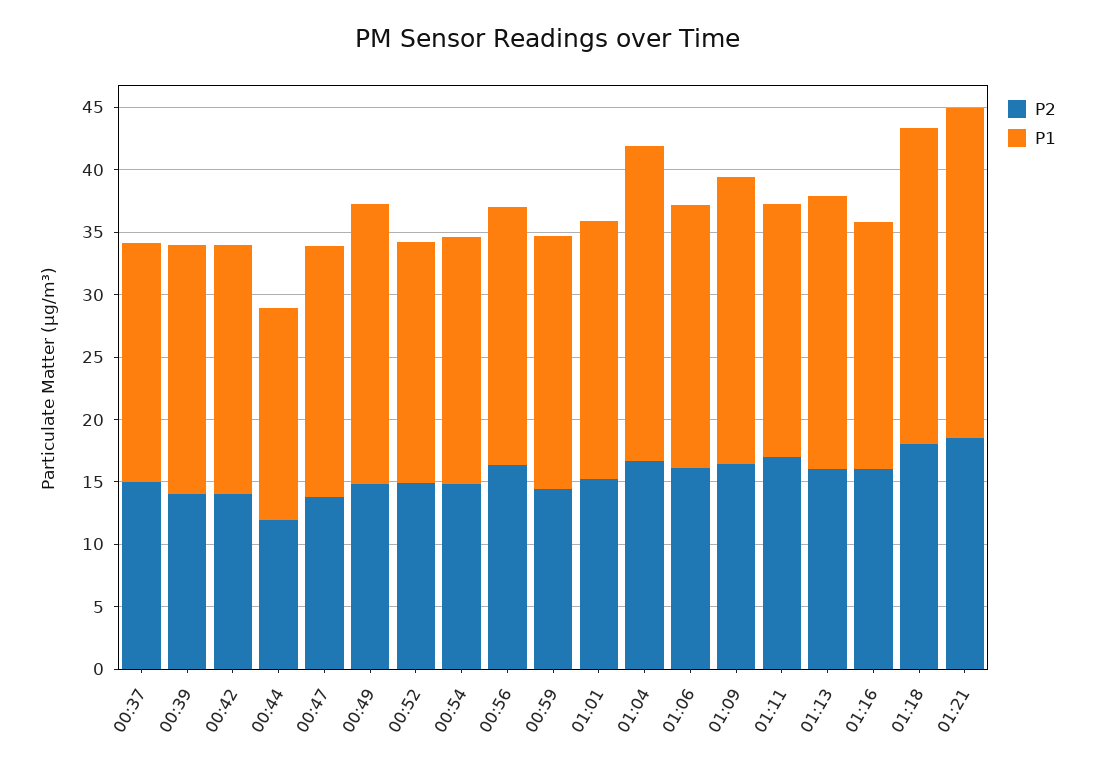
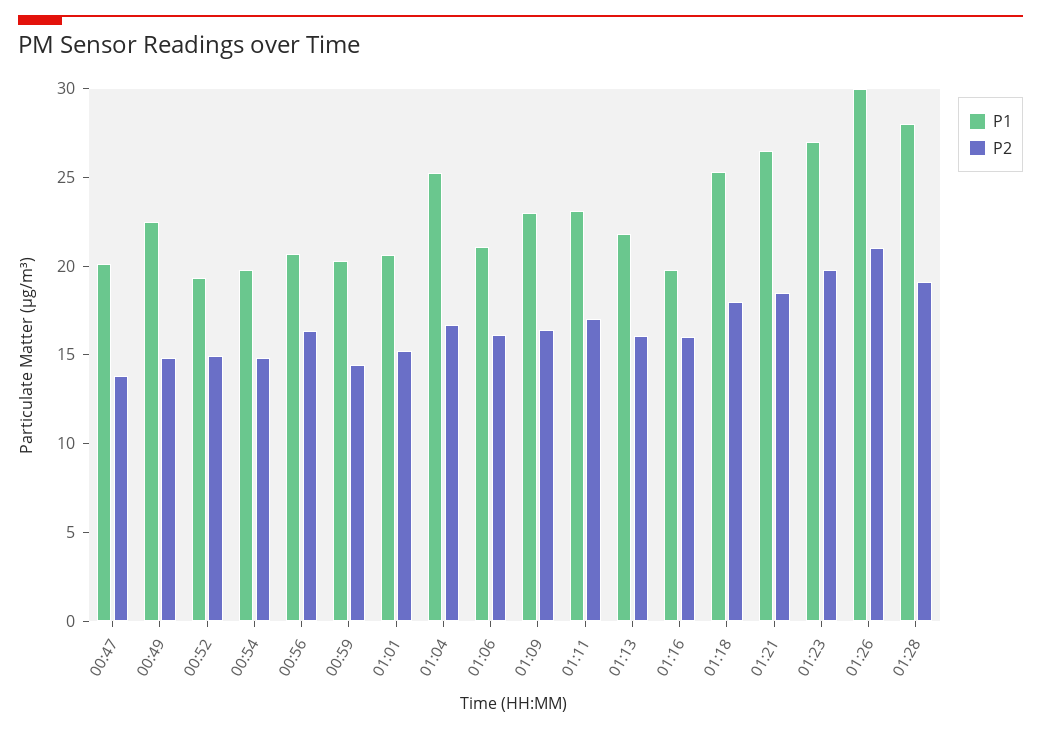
P2, 00:37: 15 -> none
P1, 00:37: 19 -> none
P2, 00:39: 14 -> none
P1, 00:39: 20 -> none
P2, 00:42: 14 -> none
P1, 00:42: 20 -> none
P2, 00:44: 12 -> none
P1, 00:44: 17 -> none
P1, 01:11: 20 -> 23
P1, 01:23: none -> 27
P2, 01:23: none -> 20
P1, 01:26: none -> 30
P2, 01:26: none -> 21
P1, 01:28: none -> 28
P2, 01:28: none -> 19

